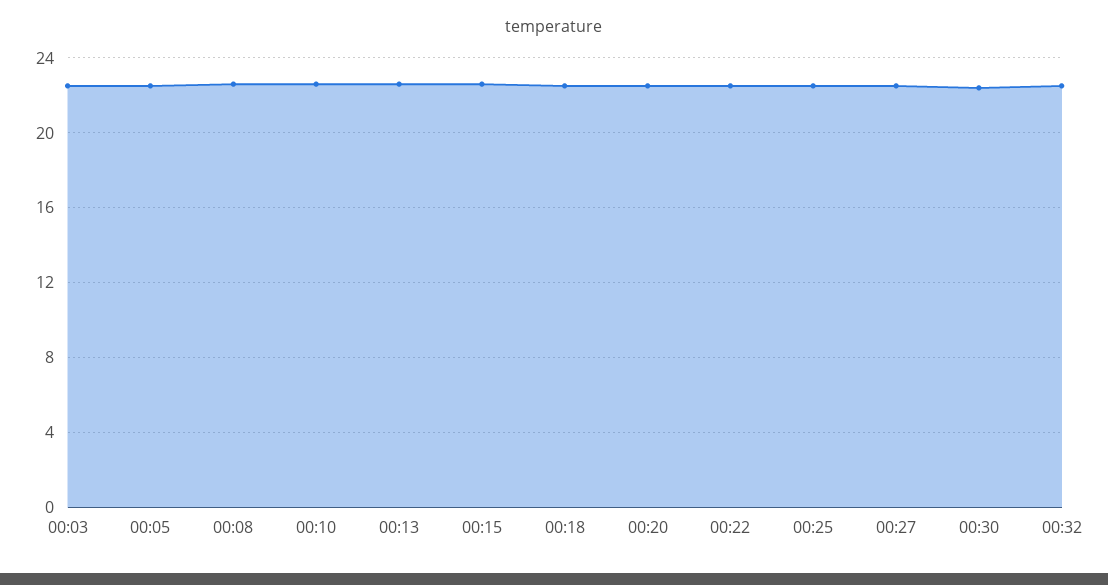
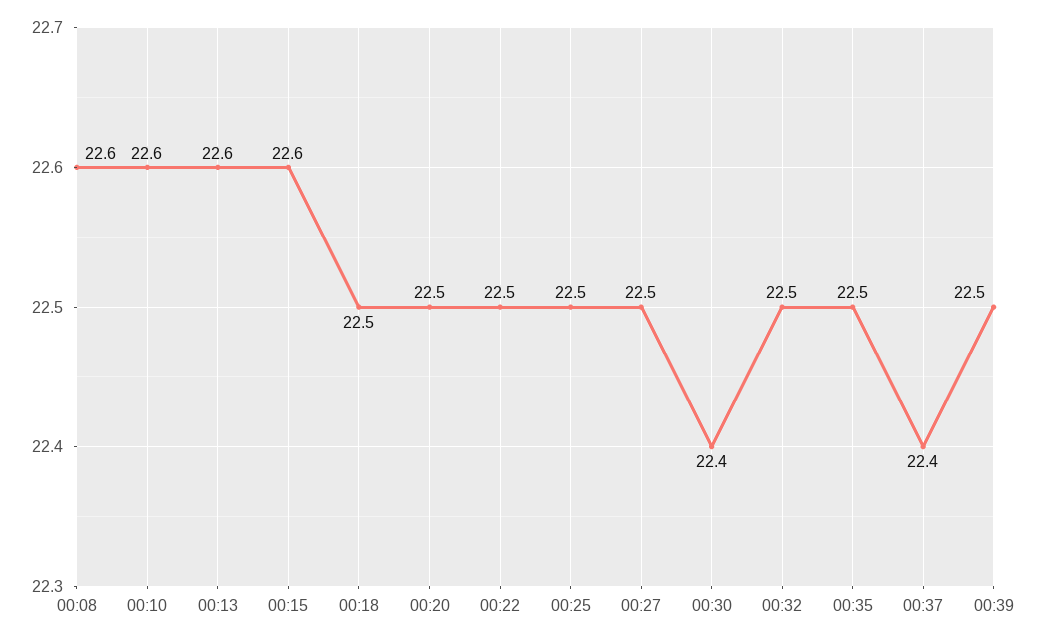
00:03: 22.5 -> none
00:05: 22.5 -> none
00:35: none -> 22.5
00:37: none -> 22.4
00:39: none -> 22.5

